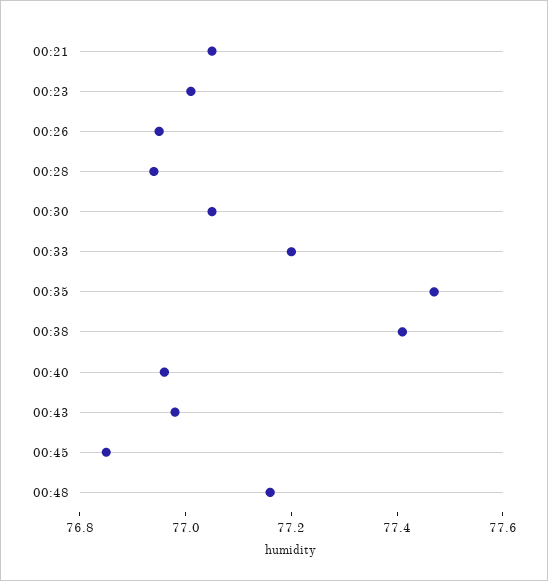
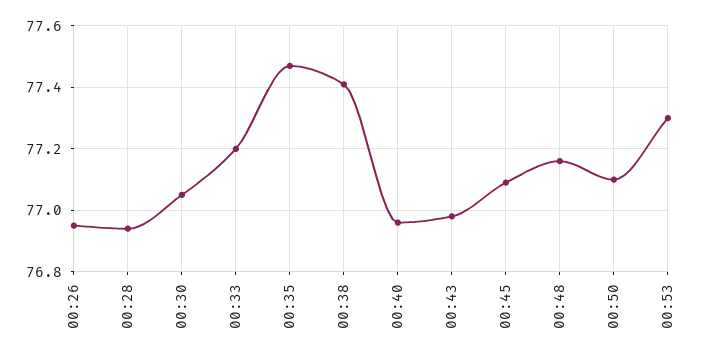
00:21: 77.05 -> none
00:23: 77 -> none
00:45: 76.85 -> 77.1
00:50: none -> 77.1
00:53: none -> 77.3

